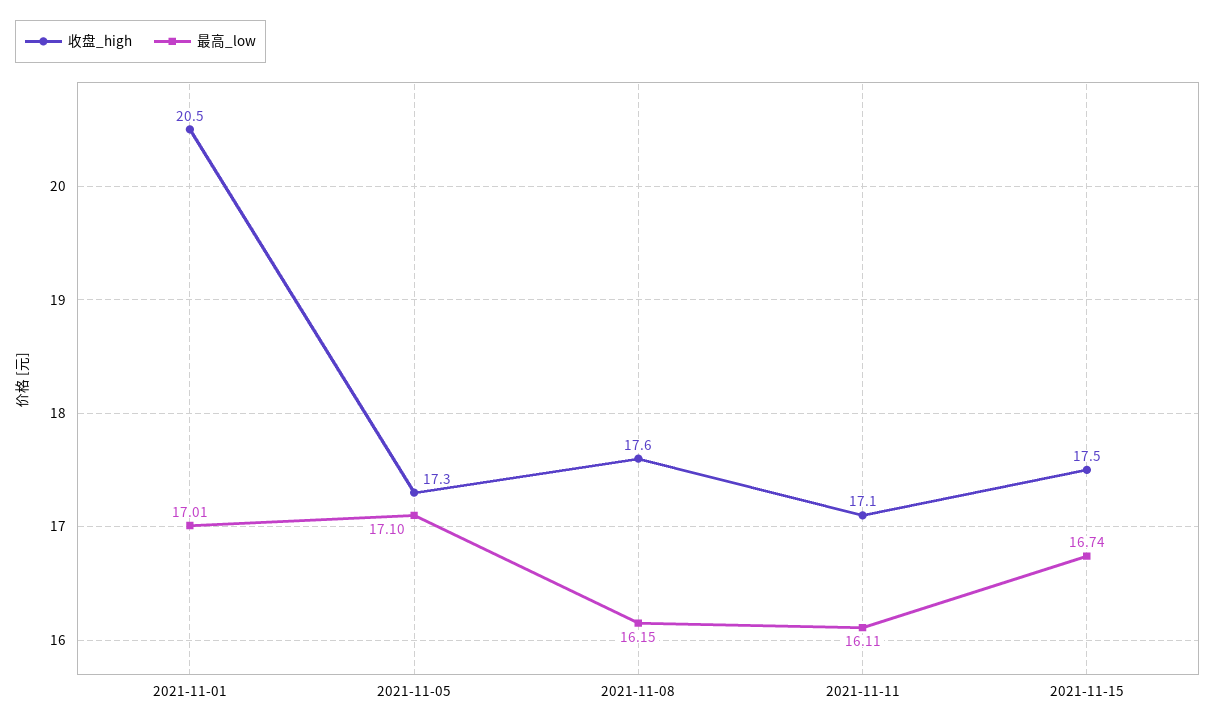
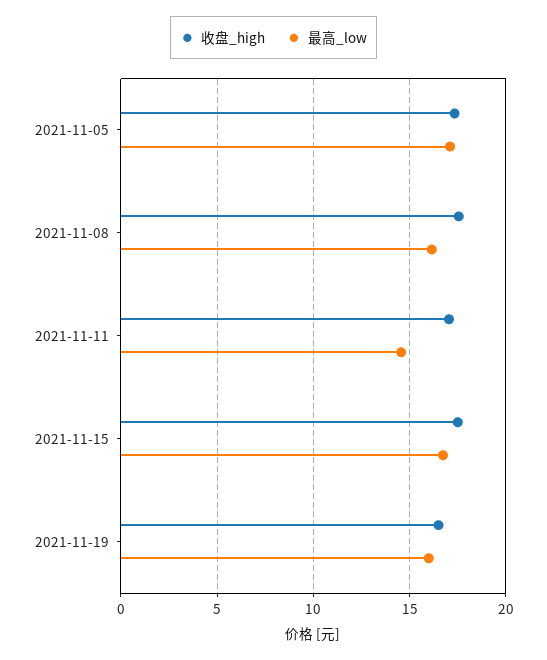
收盘_high, 2021-11-01: 20.5 -> none
最高_low, 2021-11-01: 17.01 -> none
最高_low, 2021-11-11: 16.11 -> 14.5
收盘_high, 2021-11-19: none -> 16.5
最高_low, 2021-11-19: none -> 16

